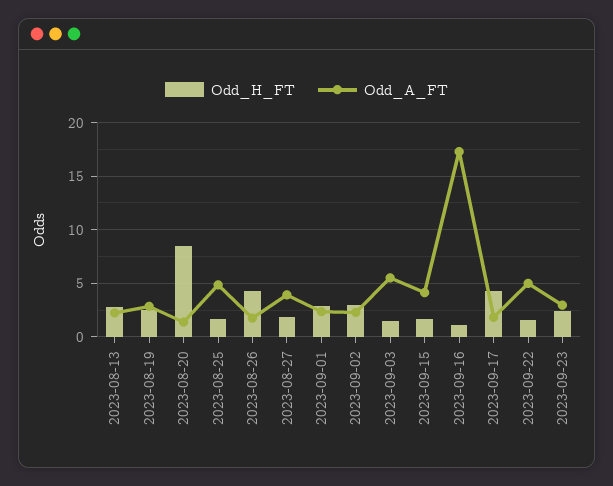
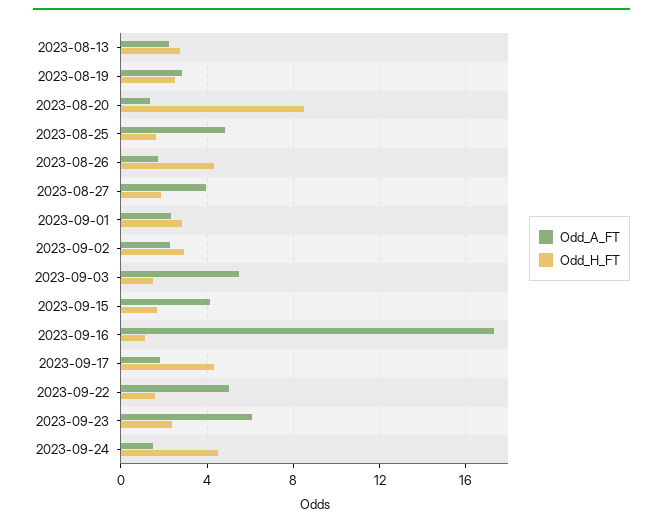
Odd_A_FT, 2023-09-23: 3 -> 6
Odd_A_FT, 2023-09-24: none -> 1.5
Odd_H_FT, 2023-09-24: none -> 4.5

